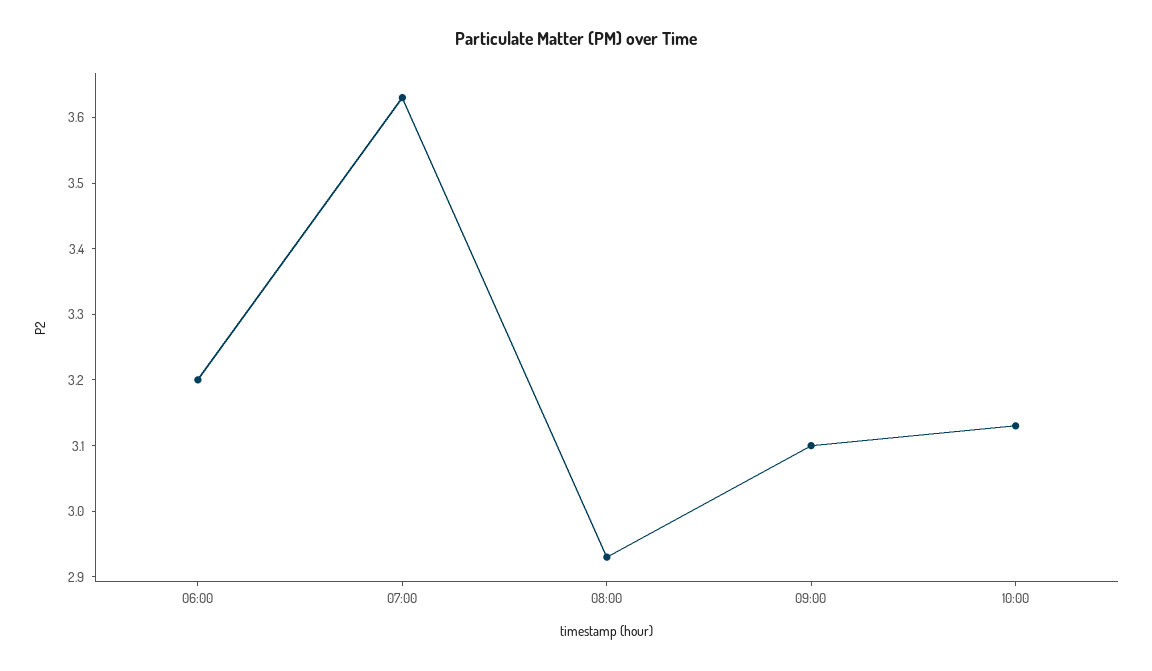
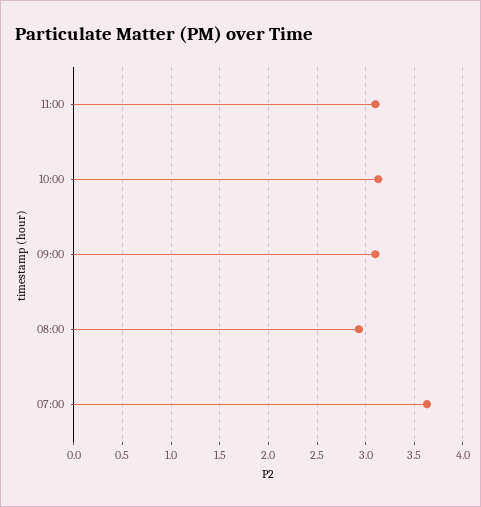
06:00: 3.2 -> none
11:00: none -> 3.1

